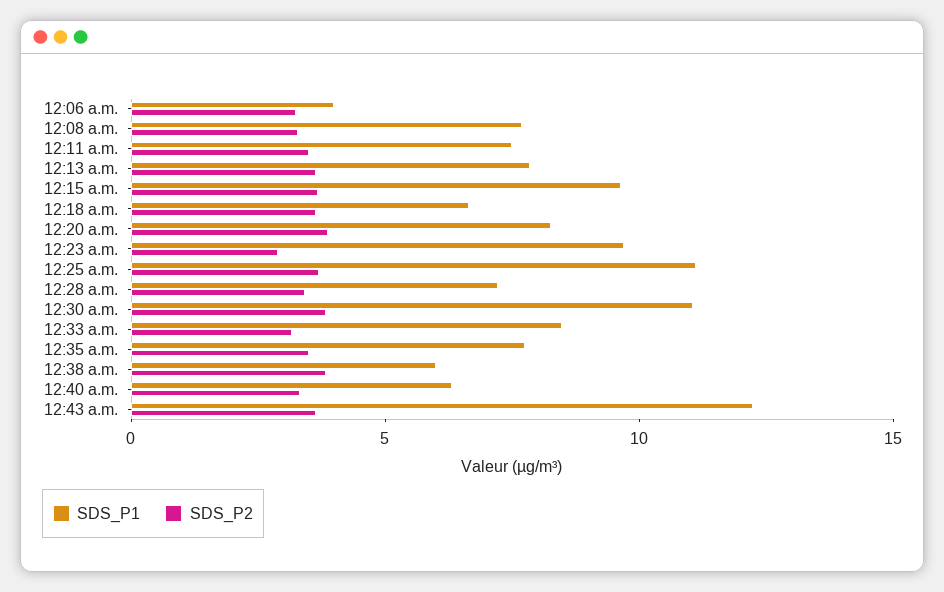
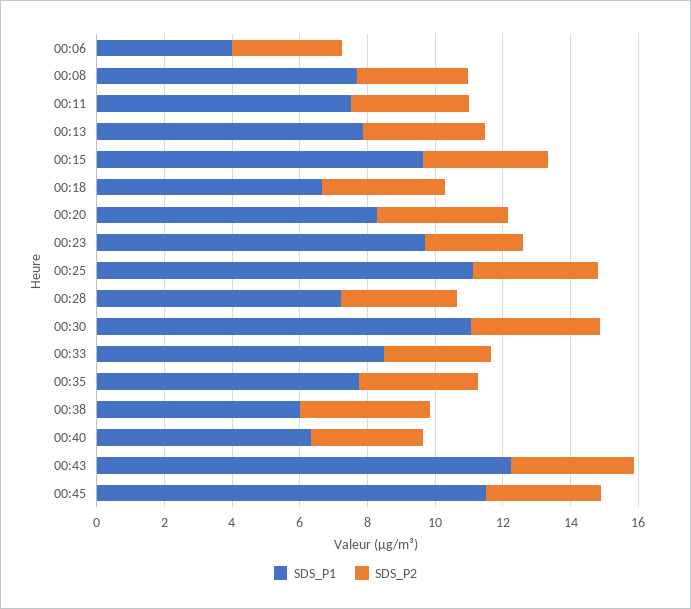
SDS_P1, 00:45: none -> 11.5
SDS_P2, 00:45: none -> 3.5

